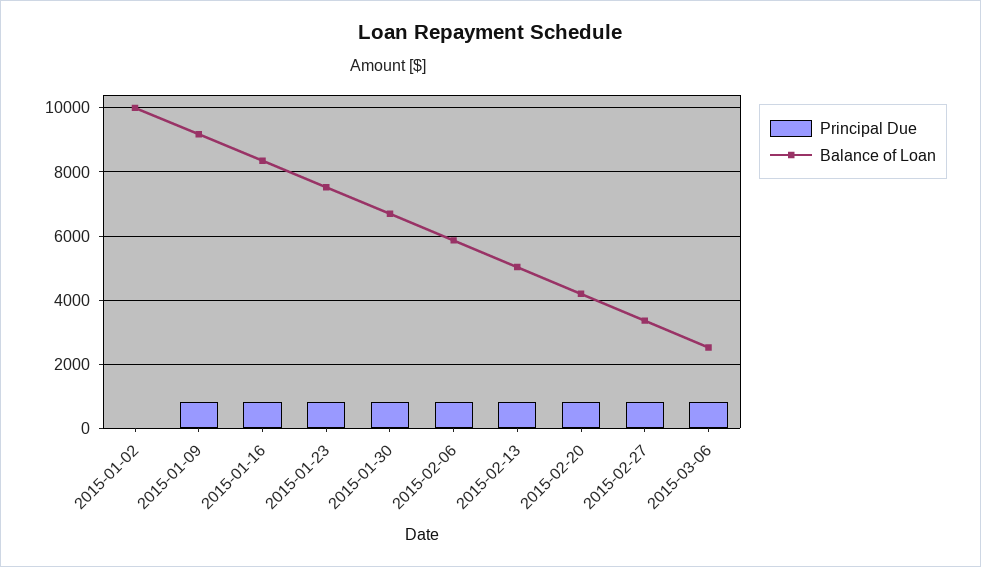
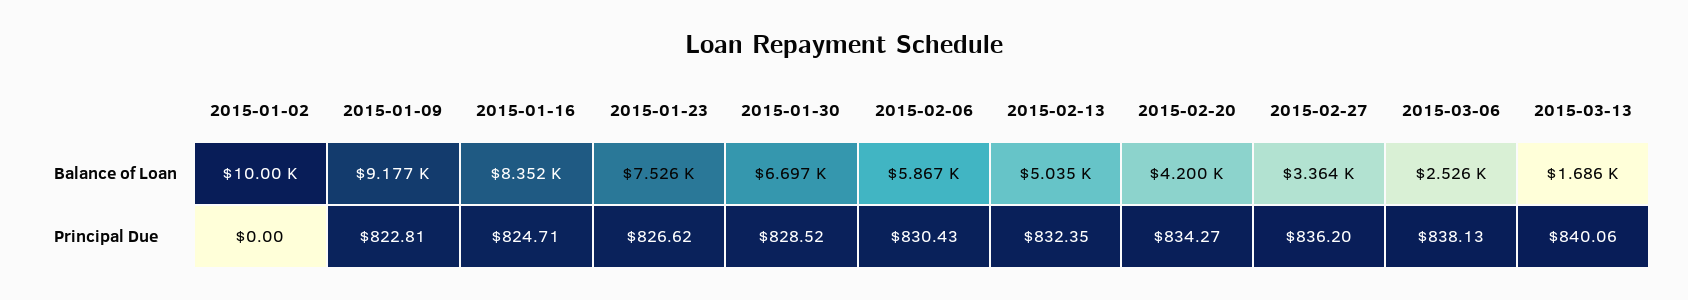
Balance of Loan, 2015-03-13: none -> 1686
Principal Due, 2015-03-13: none -> 840.06

